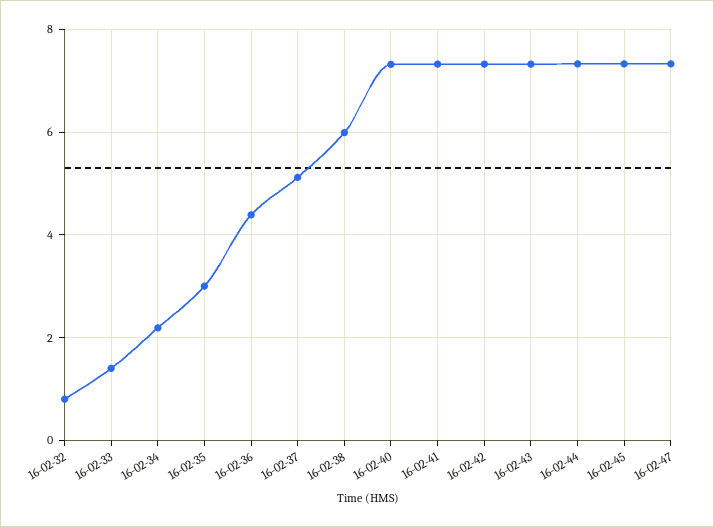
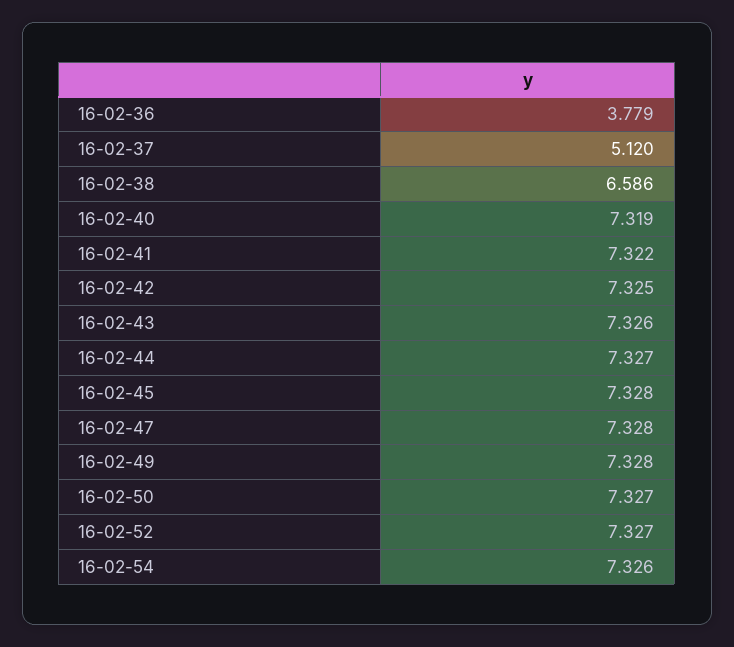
16-02-32: 0.8 -> none
16-02-33: 1.4 -> none
16-02-34: 2.2 -> none
16-02-35: 3 -> none
16-02-36: 4.4 -> 3.779
16-02-38: 6 -> 6.586
16-02-49: none -> 7.328
16-02-50: none -> 7.327
16-02-52: none -> 7.327
16-02-54: none -> 7.326

